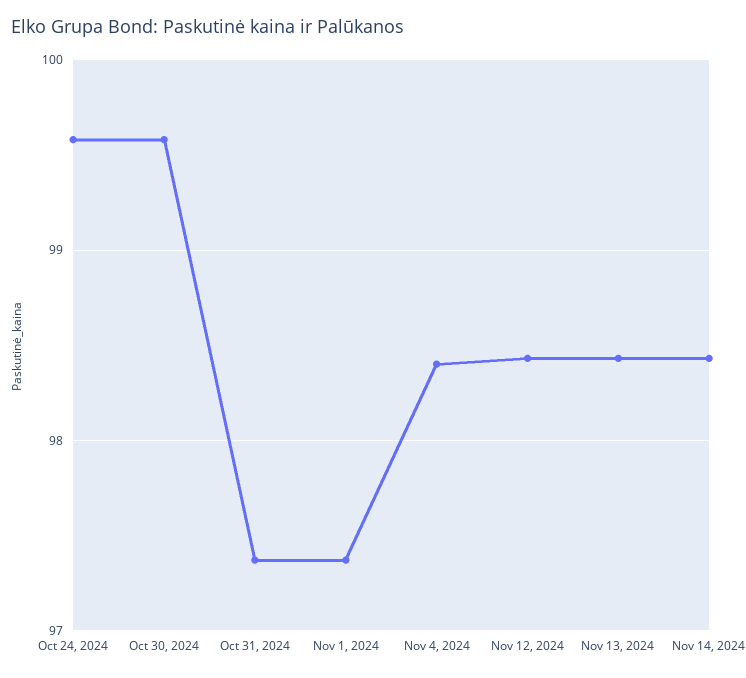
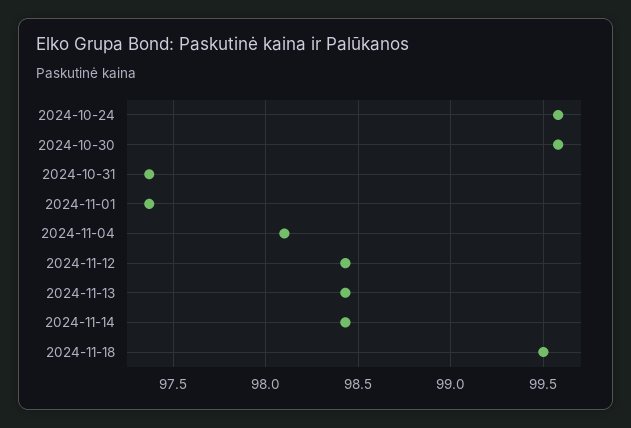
Nov 4, 2024: 98.4 -> 98.1
2024-11-18: none -> 99.5

